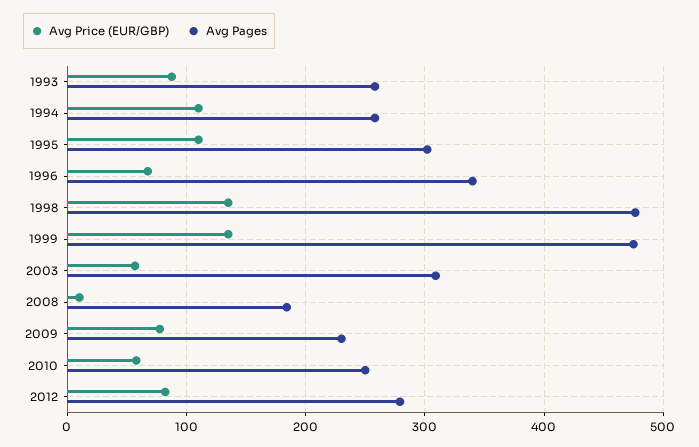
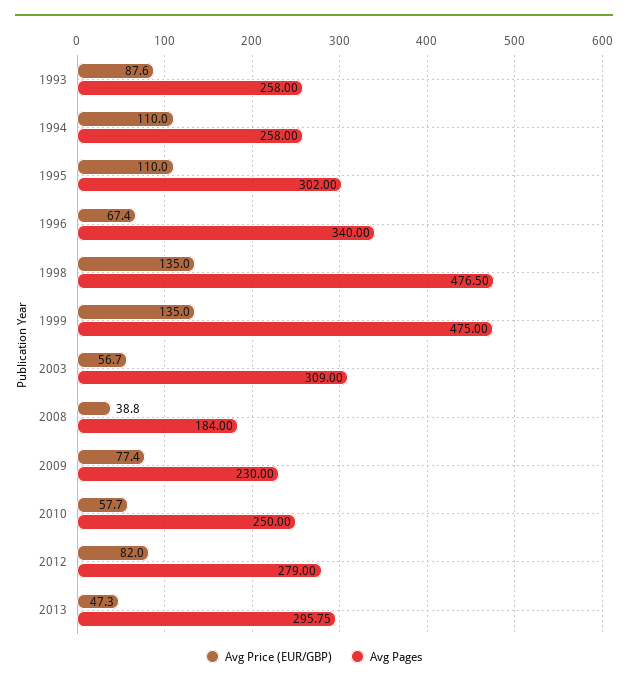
Avg Price (EUR/GBP), 2008: 10 -> 38.8
Avg Price (EUR/GBP), 2013: none -> 47.3
Avg Pages, 2013: none -> 295.75

